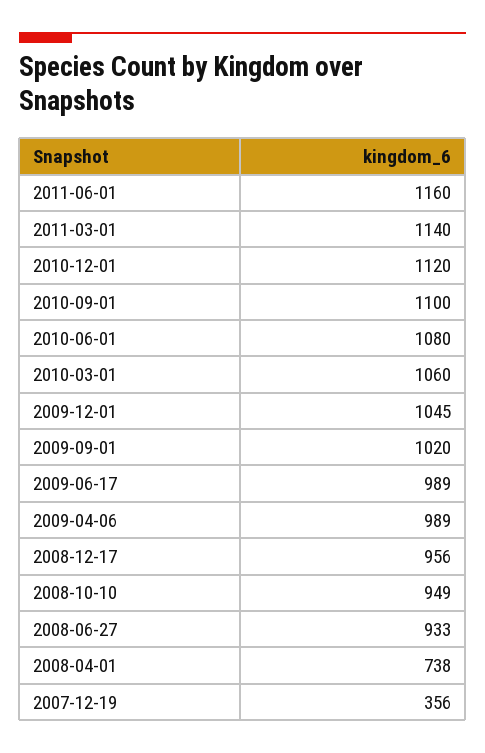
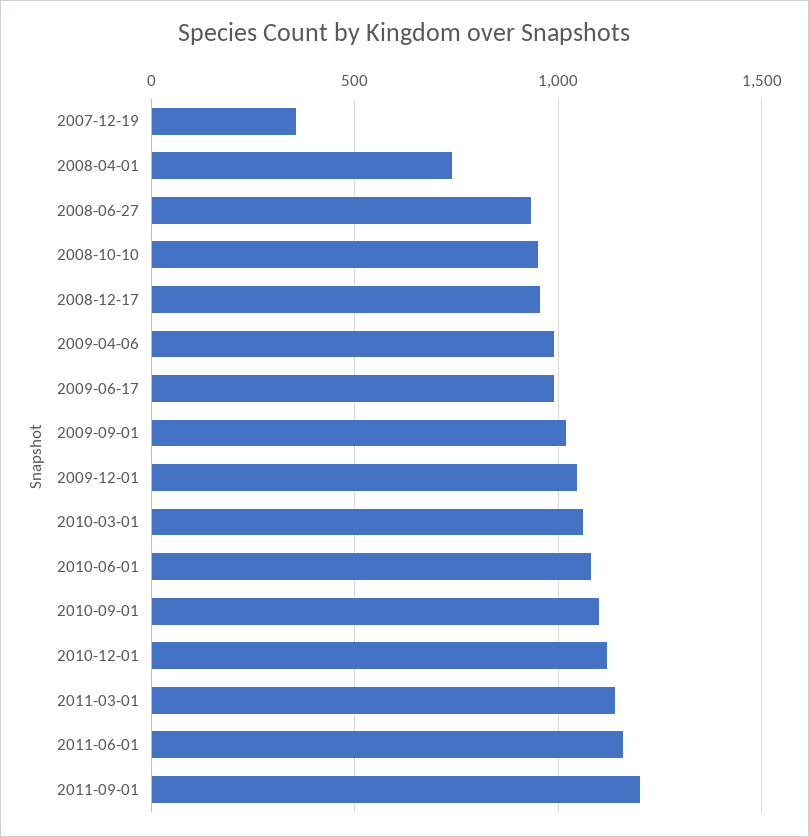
2011-09-01: none -> 1200

